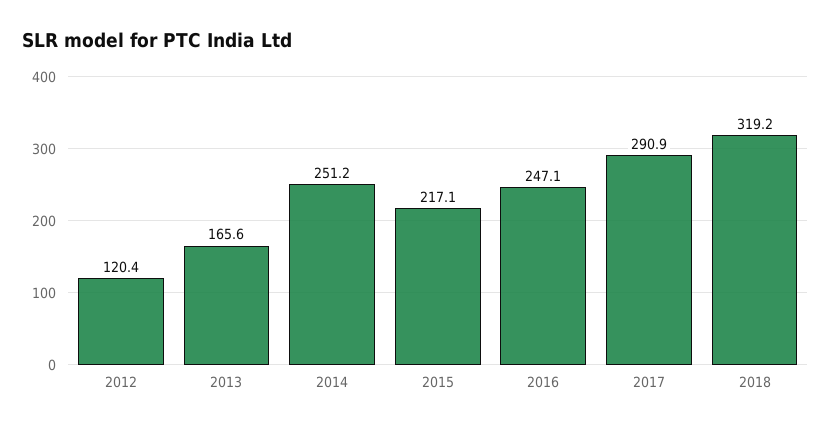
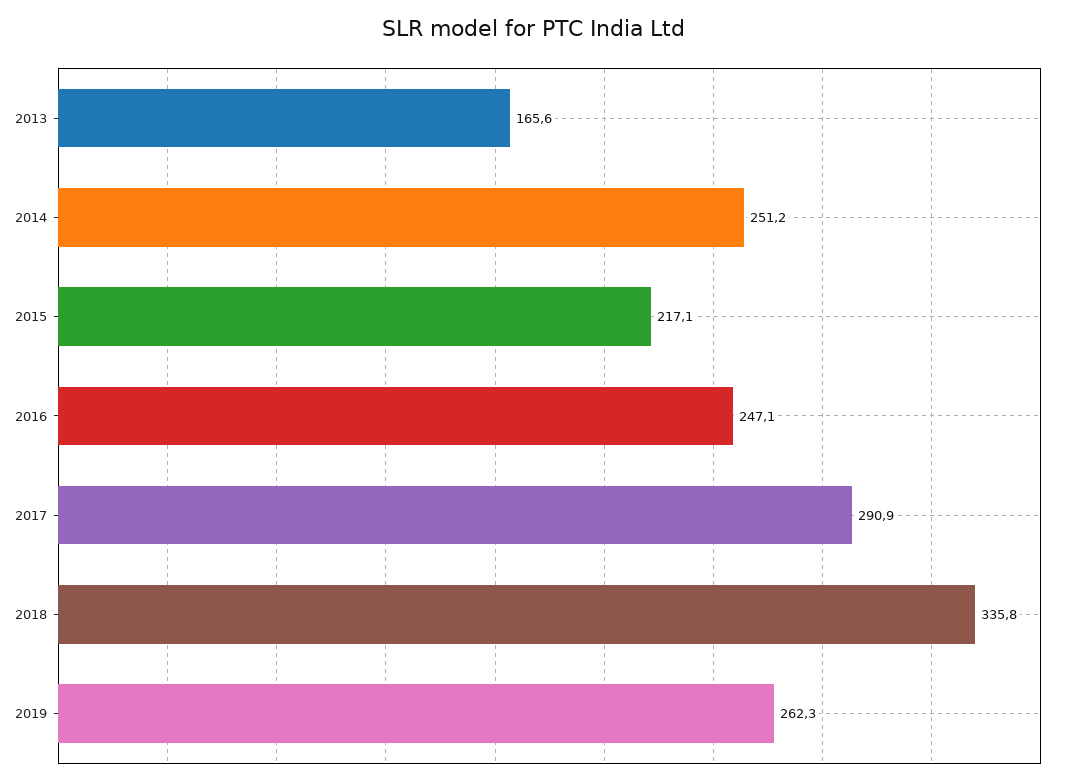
2012: 120.4 -> none
2018: 319.2 -> 335.8
2019: none -> 262.3

